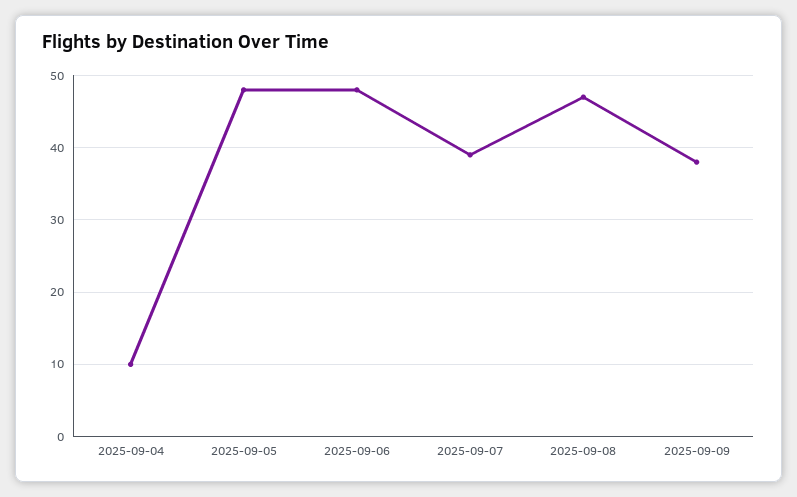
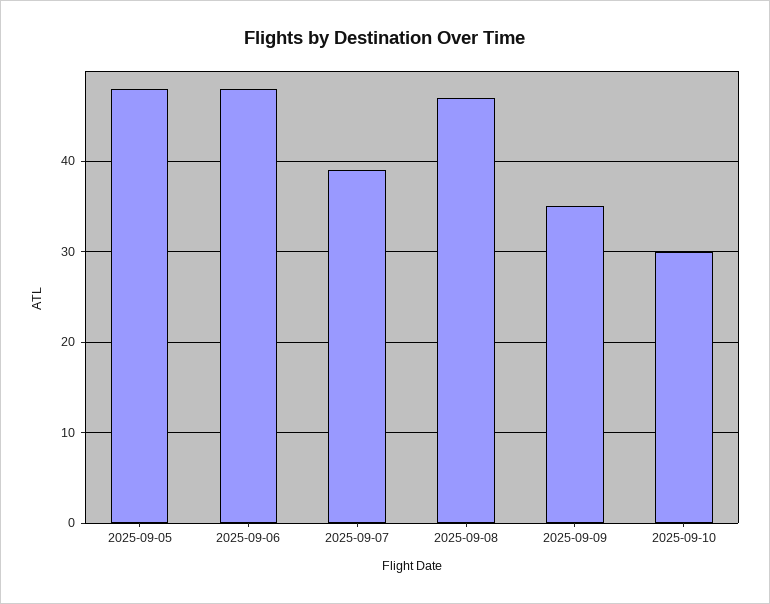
2025-09-04: 10 -> none
2025-09-09: 38 -> 35
2025-09-10: none -> 30

